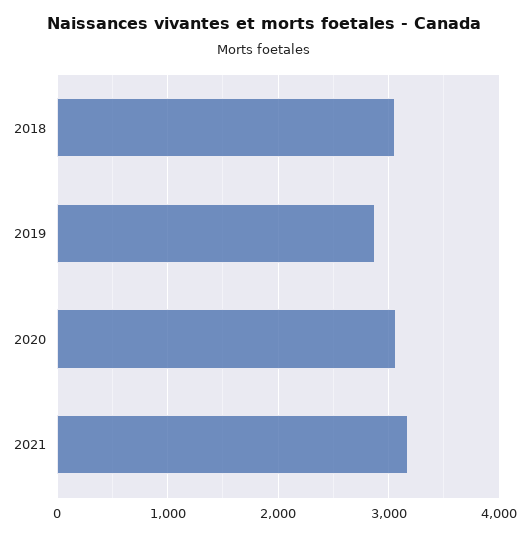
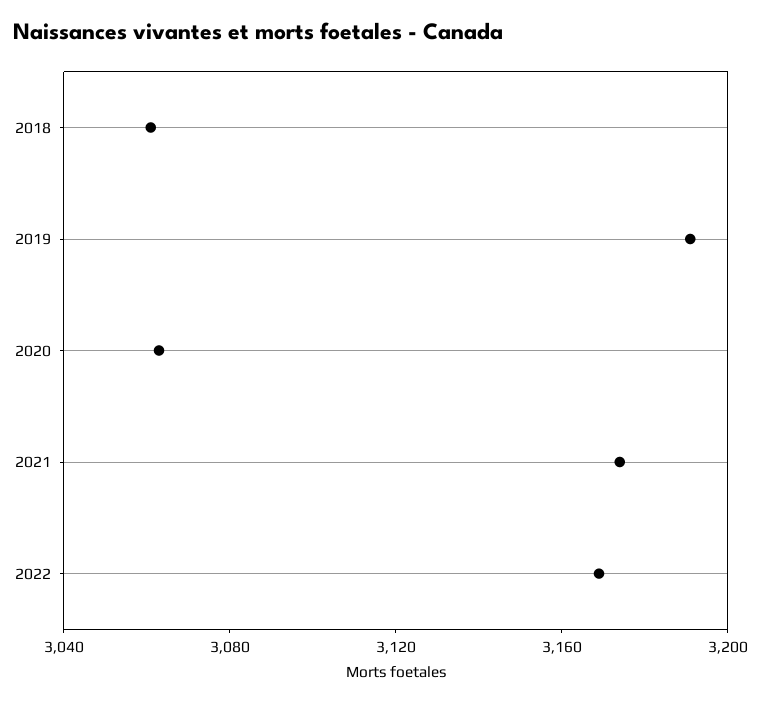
2019: 2900 -> 3190
2022: none -> 3170

